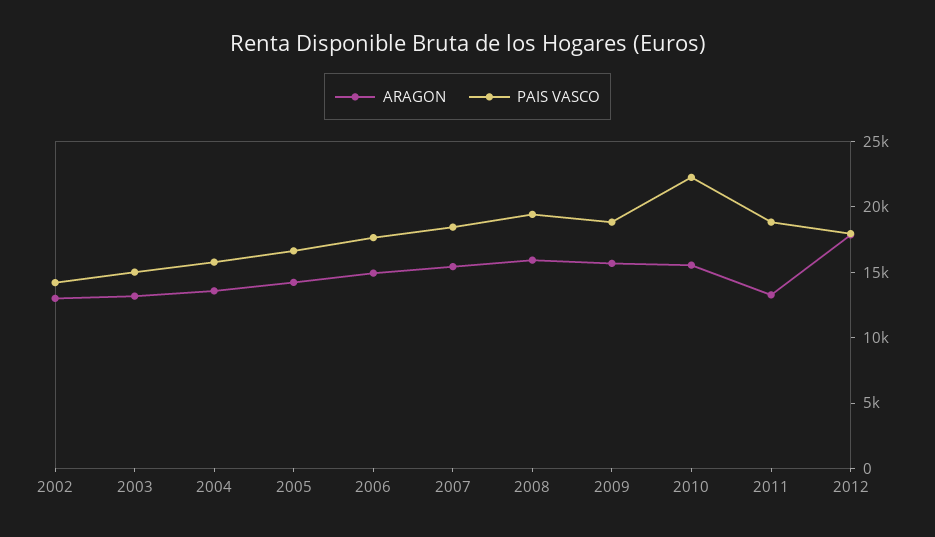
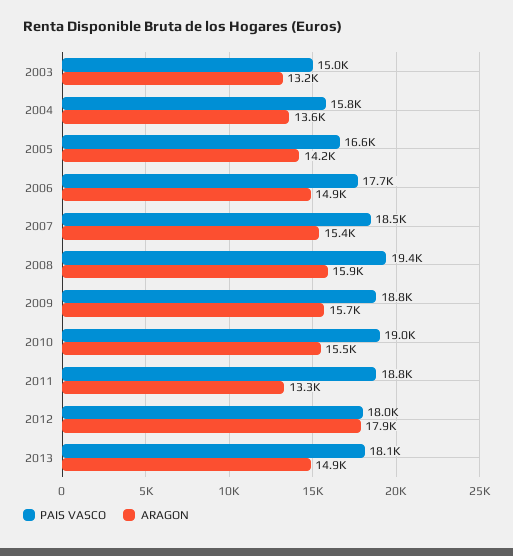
ARAGON, 2002: 13000 -> none
PAIS VASCO, 2002: 14000 -> none
PAIS VASCO, 2010: 22000 -> 19000
PAIS VASCO, 2013: none -> 18100
ARAGON, 2013: none -> 14900

